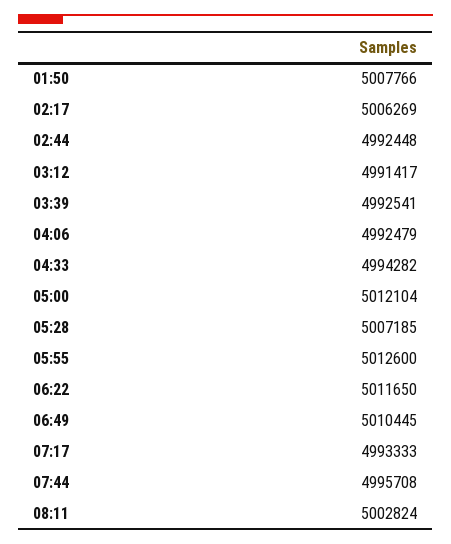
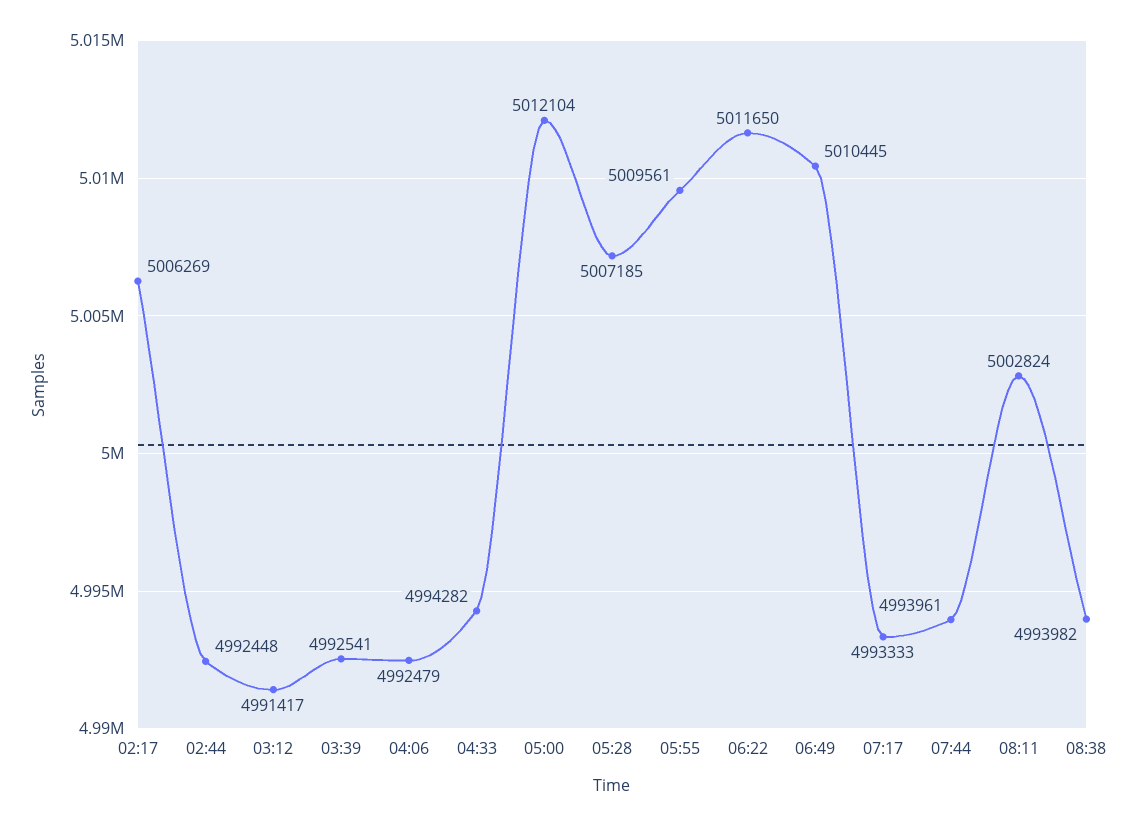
01:50: 5007766 -> none
05:55: 5012600 -> 5009561
07:44: 4995708 -> 4993961
08:38: none -> 4993982

